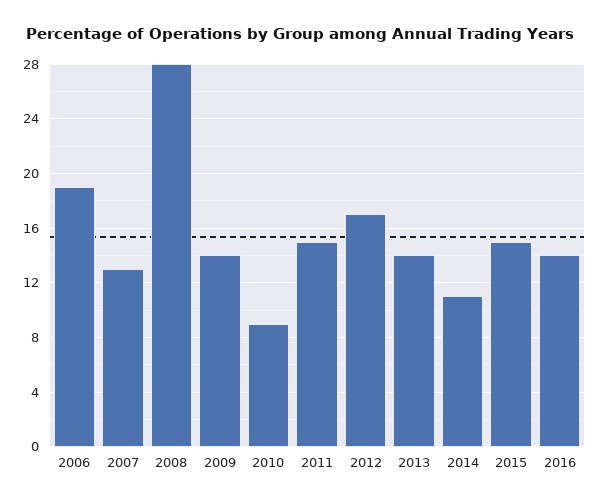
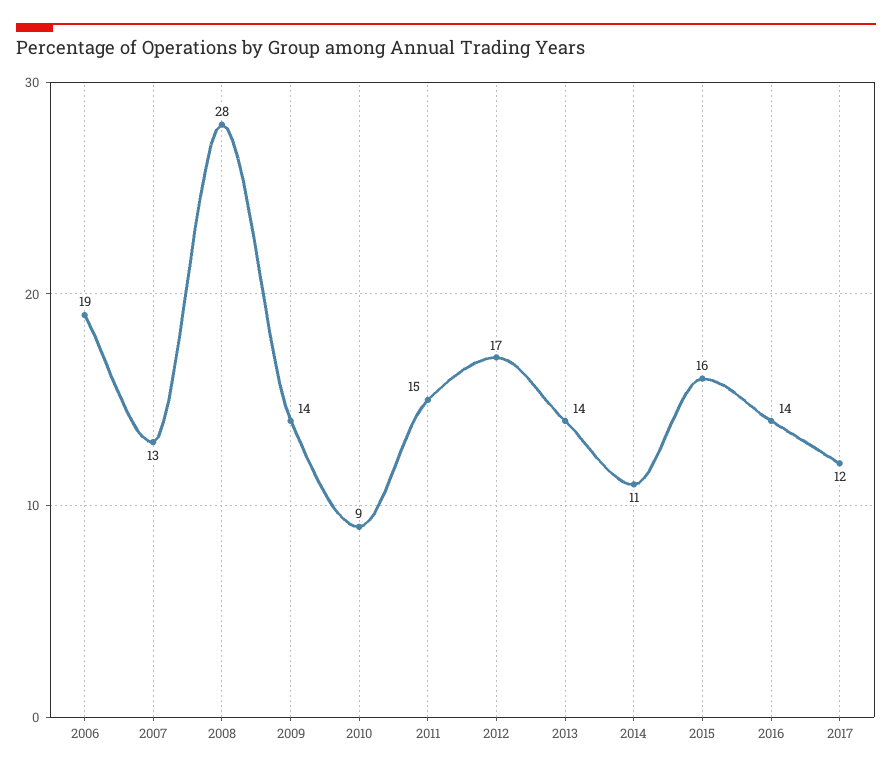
2015: 15 -> 16
2017: none -> 12

